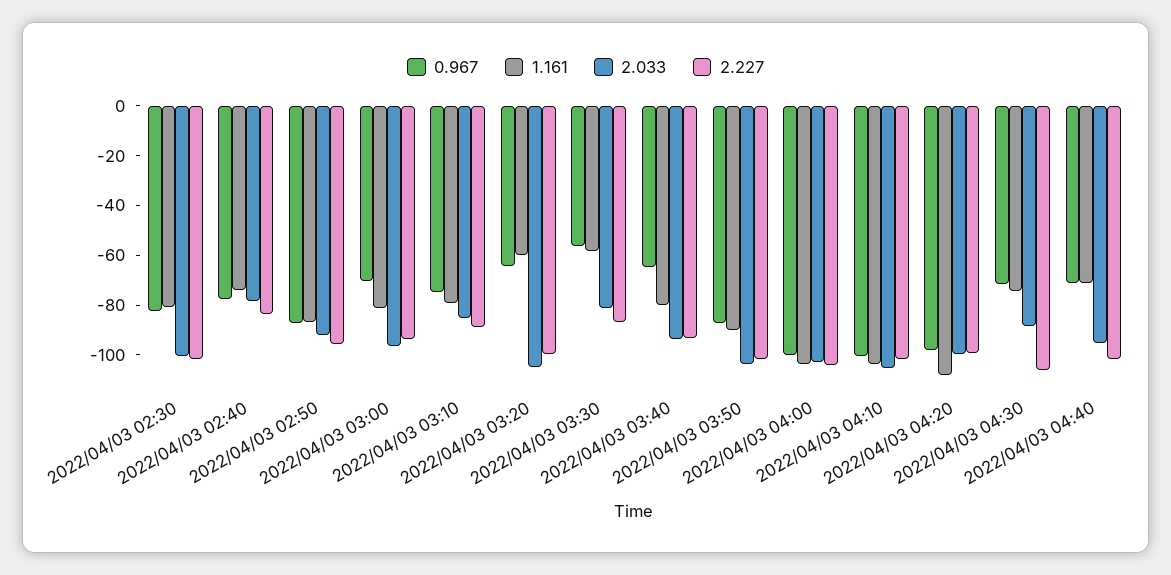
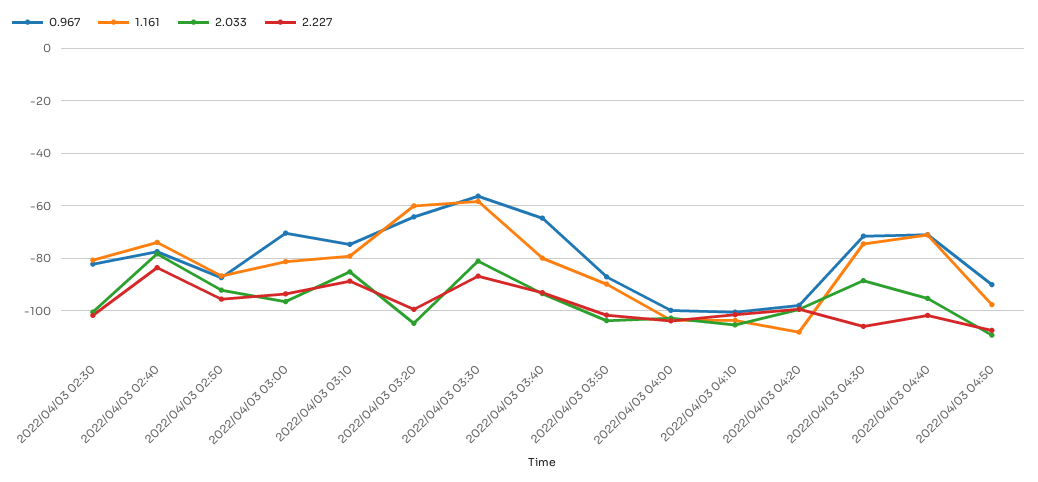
0.967, 2022/04/03 04:50: none -> -90
1.161, 2022/04/03 04:50: none -> -97.5
2.033, 2022/04/03 04:50: none -> -110
2.227, 2022/04/03 04:50: none -> -107.5

